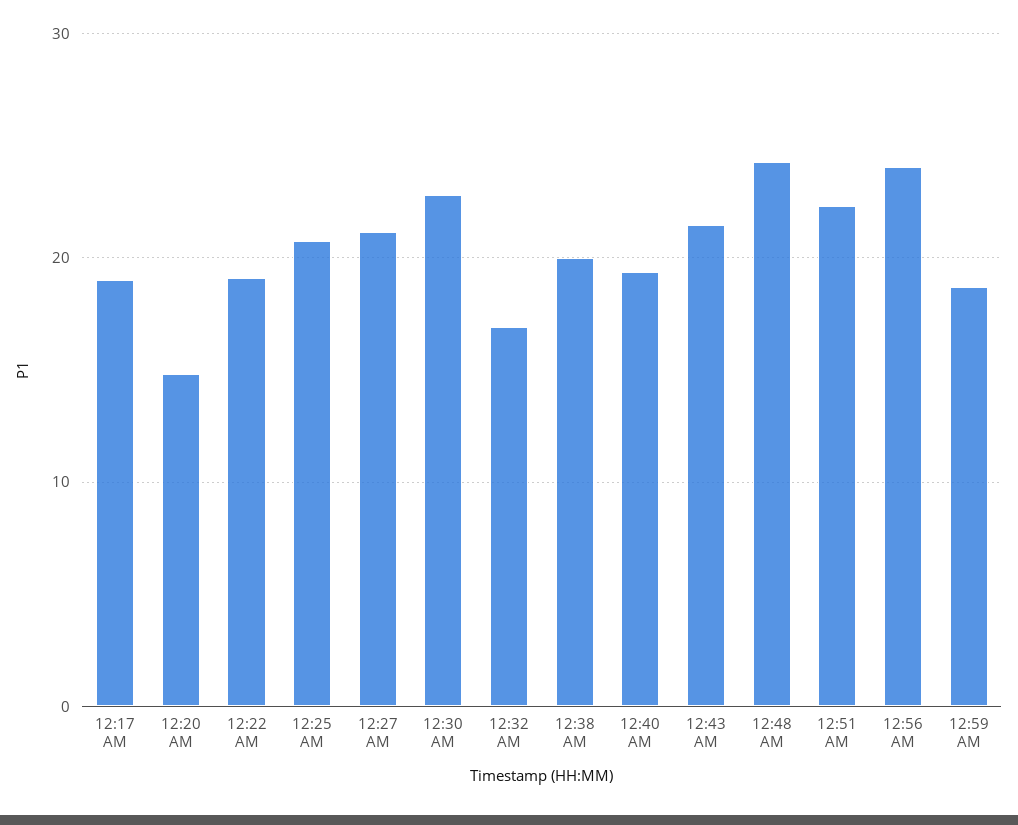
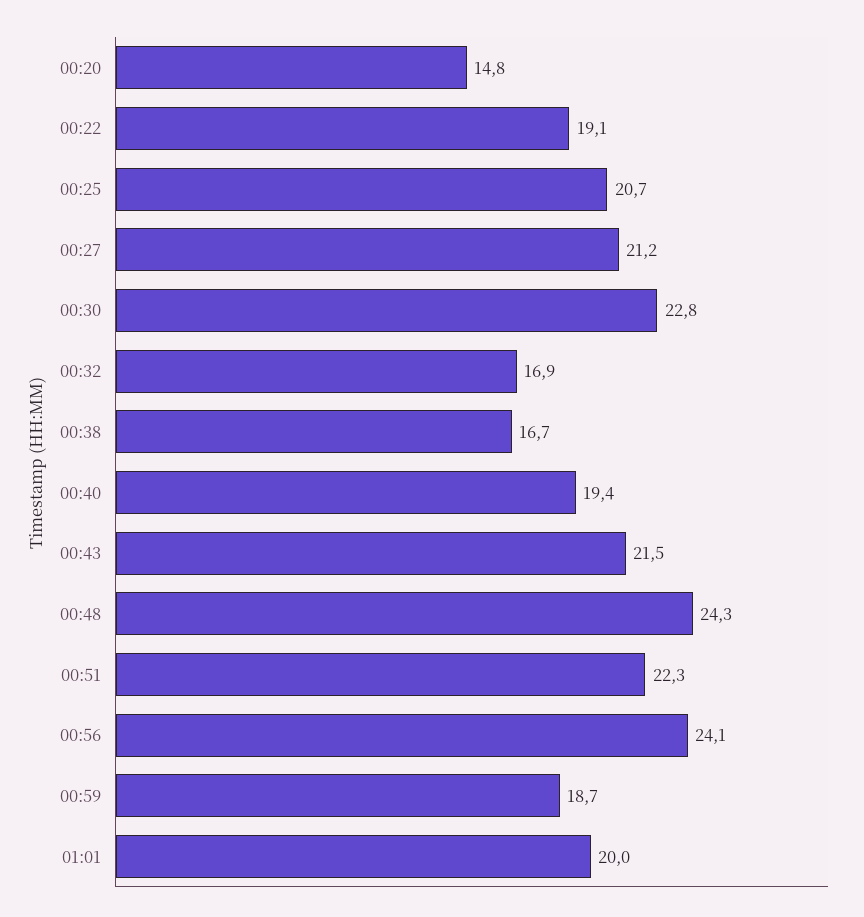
12:17 AM: 19 -> none
12:38 AM: 20 -> 16.7
01:01: none -> 20

